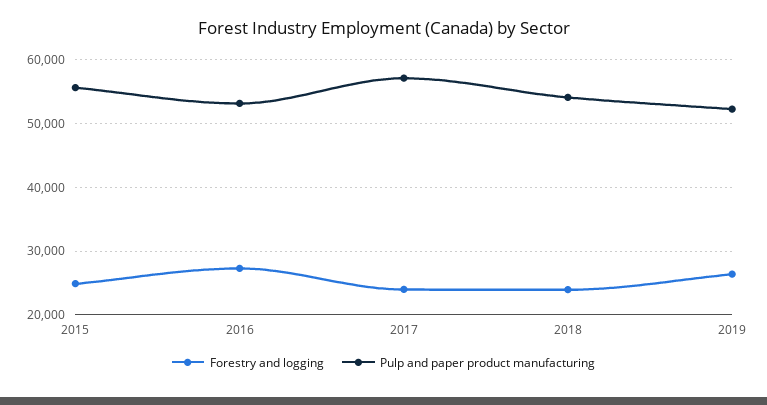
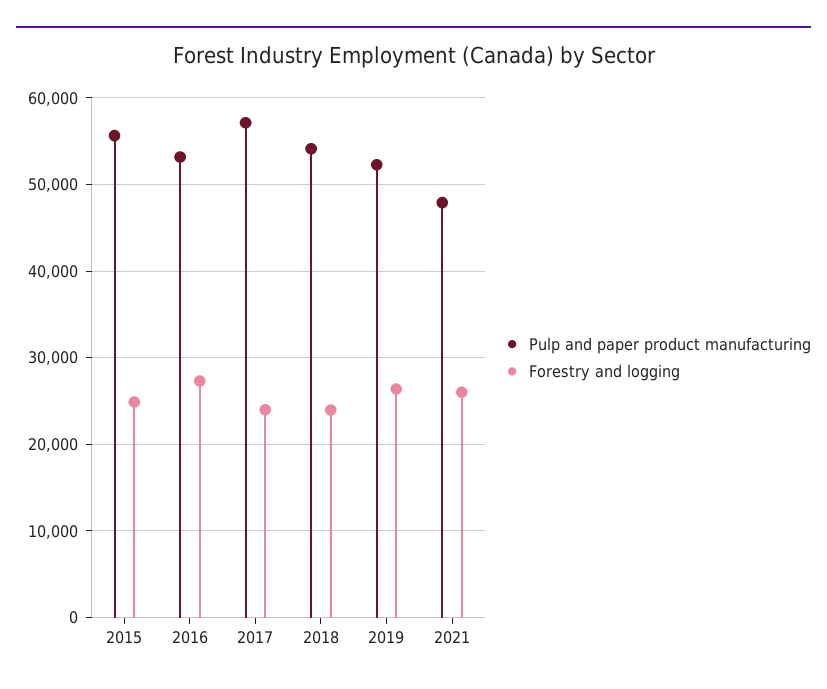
Pulp and paper product manufacturing, 2021: none -> 48000
Forestry and logging, 2021: none -> 26000

